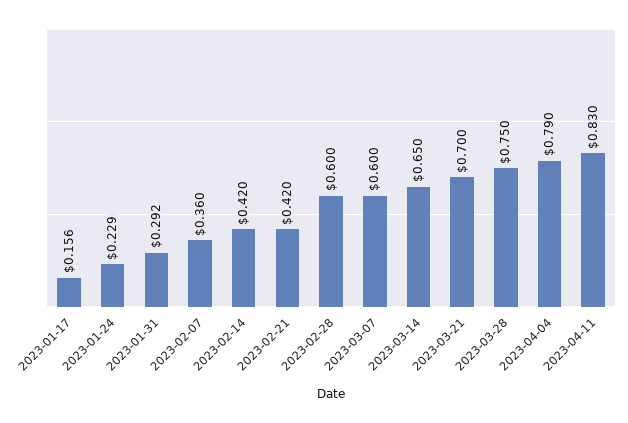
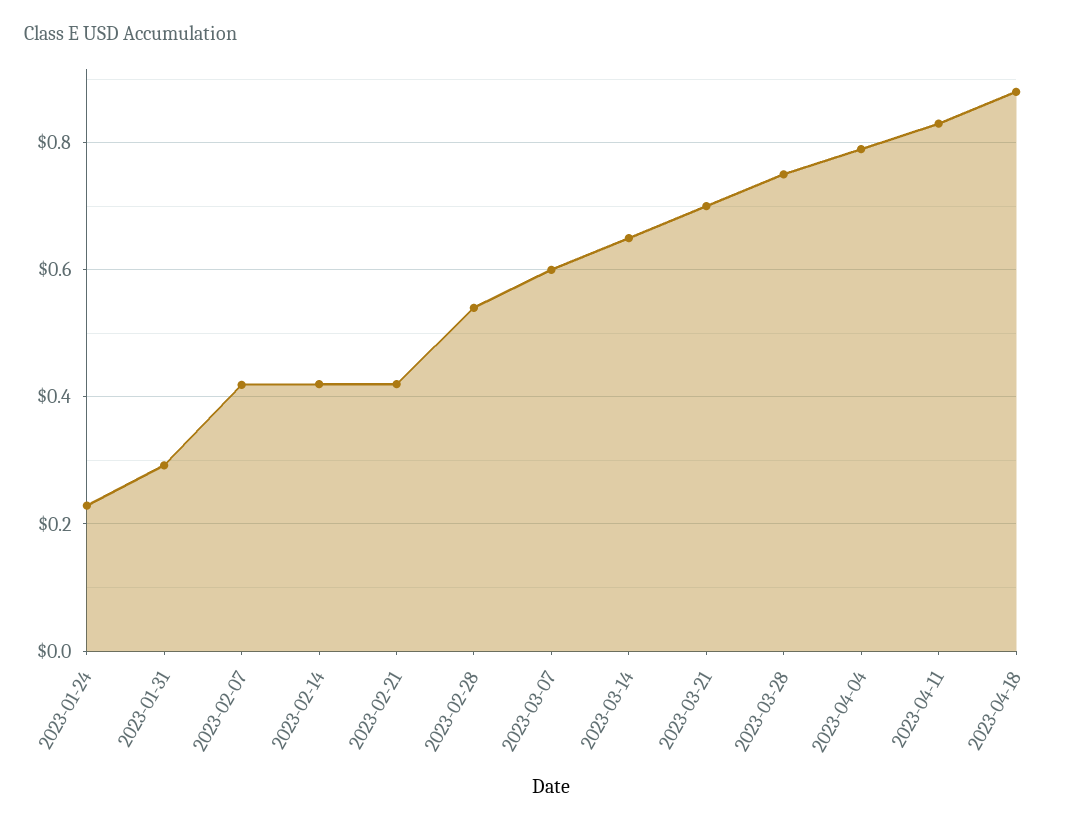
2023-01-17: 0.156 -> none
2023-02-07: 0.36 -> 0.42
2023-02-28: 0.6 -> 0.54
2023-04-18: none -> 0.88

